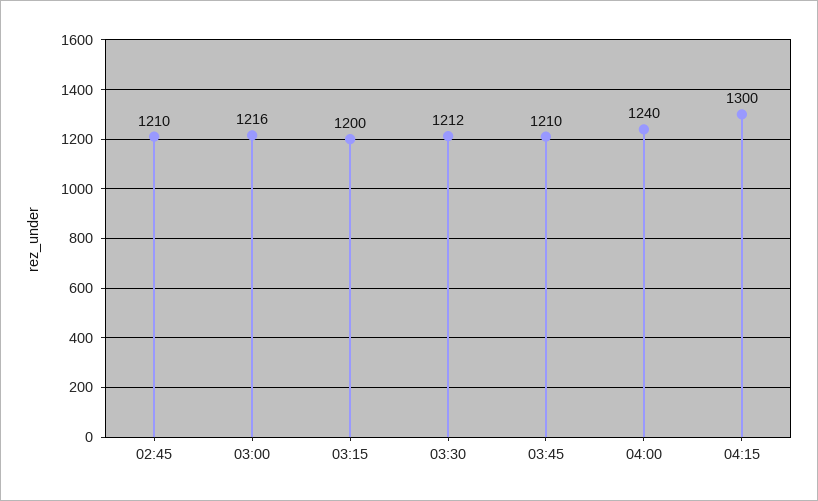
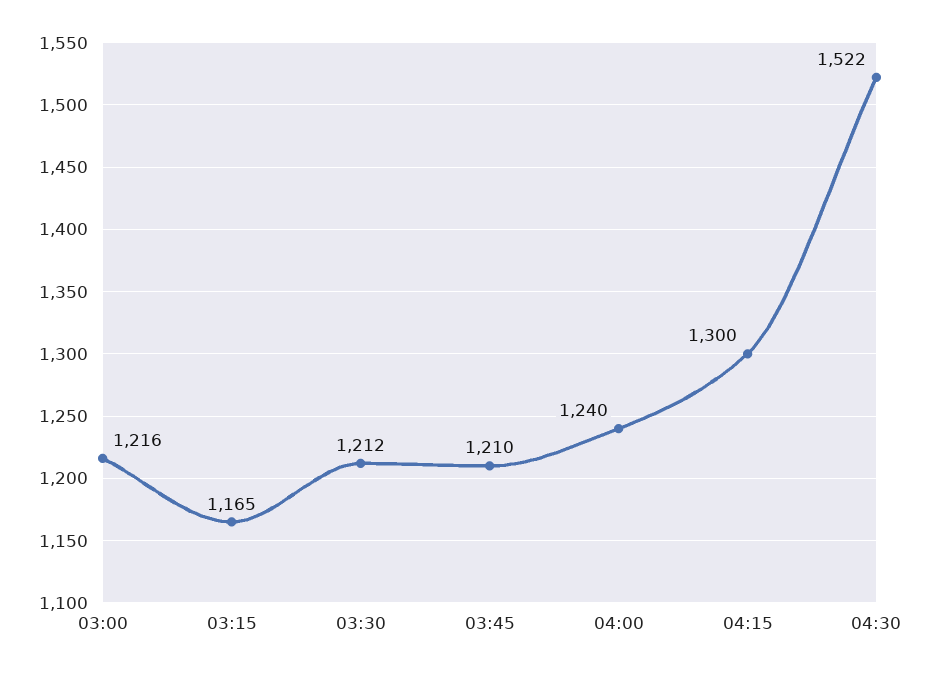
02:45: 1210 -> none
03:15: 1200 -> 1165
04:30: none -> 1522

